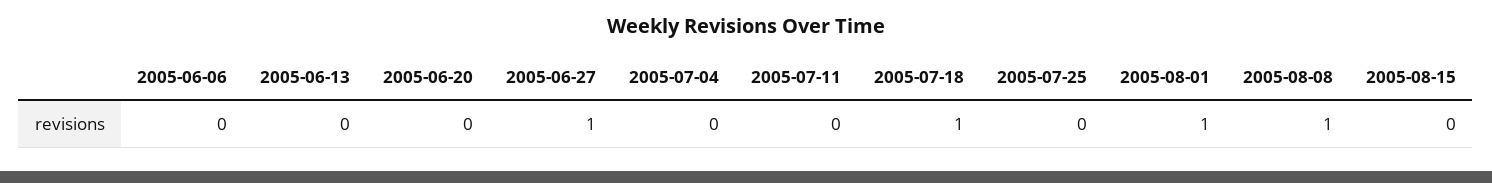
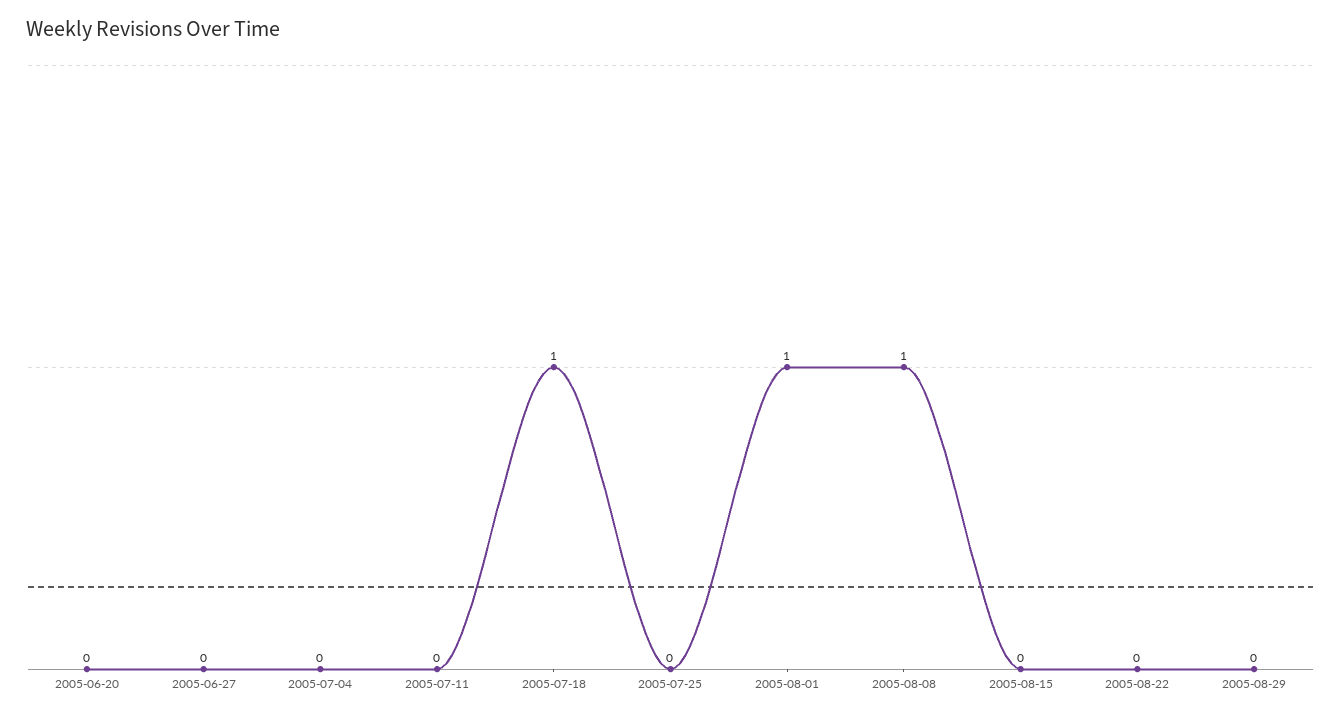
2005-06-06: 0 -> none
2005-06-13: 0 -> none
2005-06-27: 1 -> 0
2005-08-22: none -> 0
2005-08-29: none -> 0

